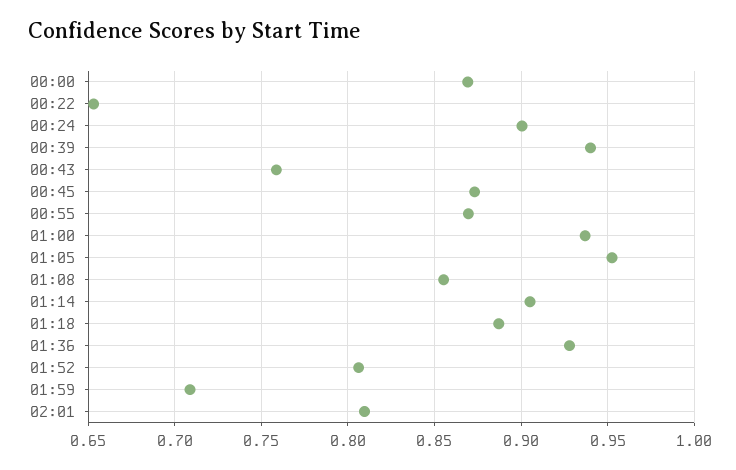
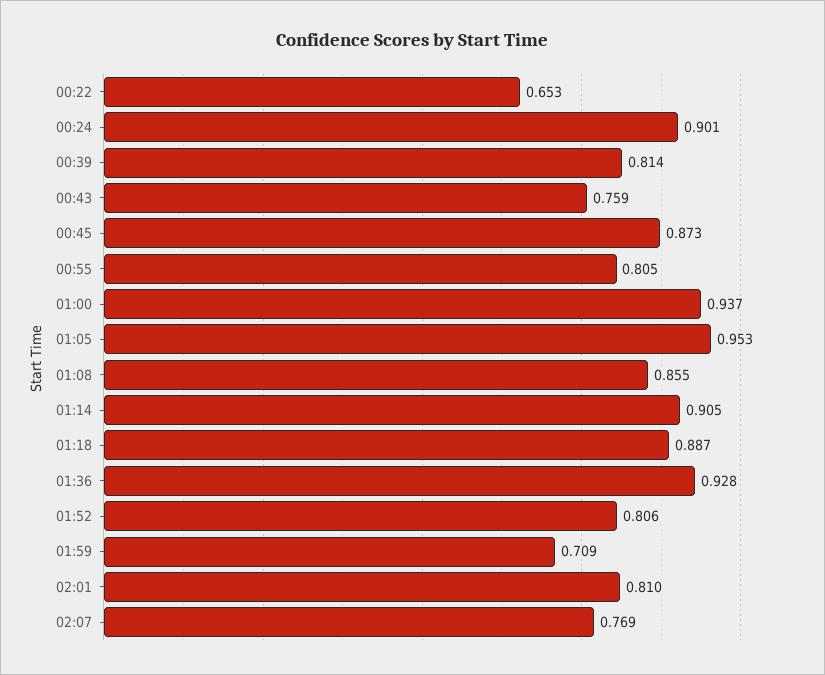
00:00: 0.87 -> none
00:39: 0.94 -> 0.814
00:55: 0.87 -> 0.805
02:07: none -> 0.769

